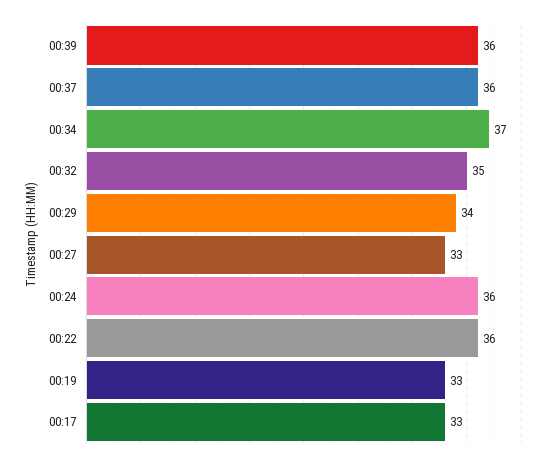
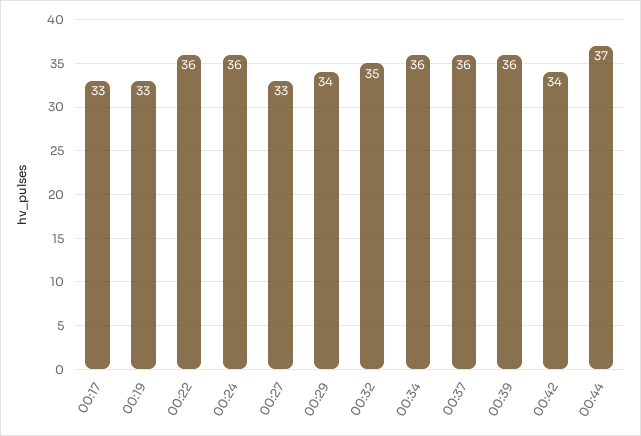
00:34: 37 -> 36
00:42: none -> 34
00:44: none -> 37

